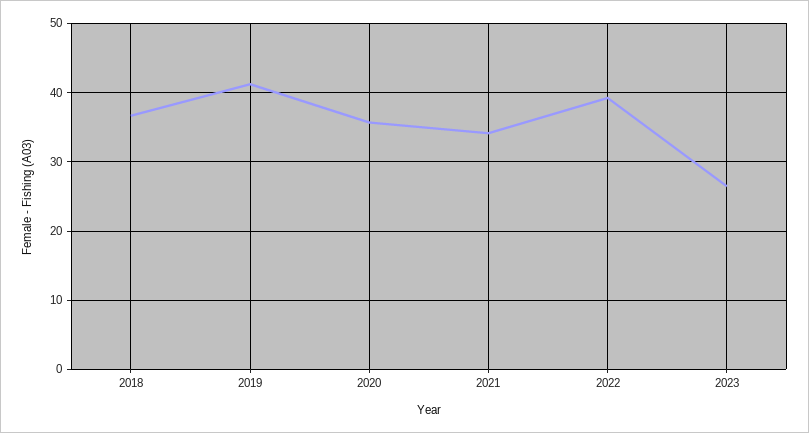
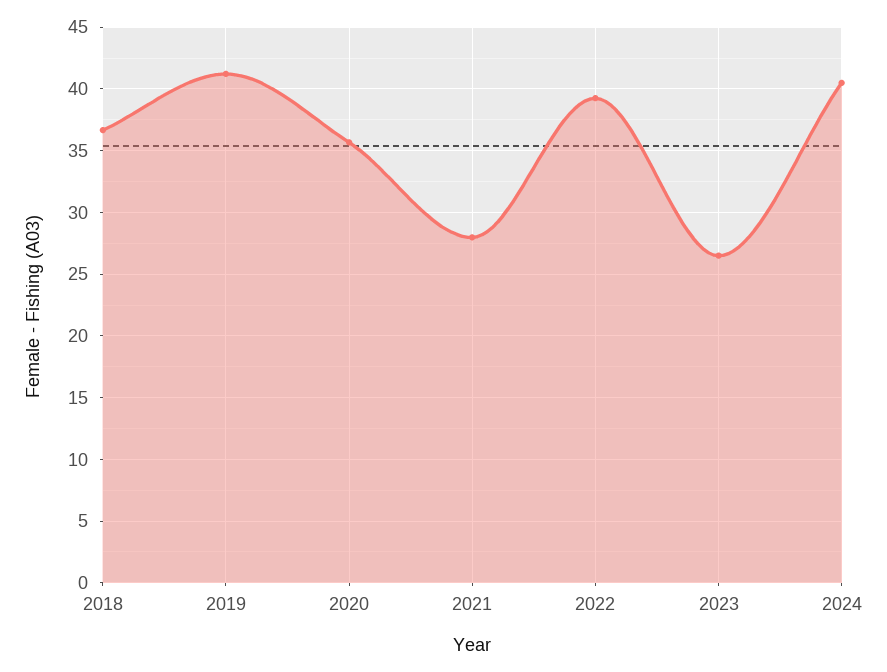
2021: 34 -> 28
2024: none -> 40.5

